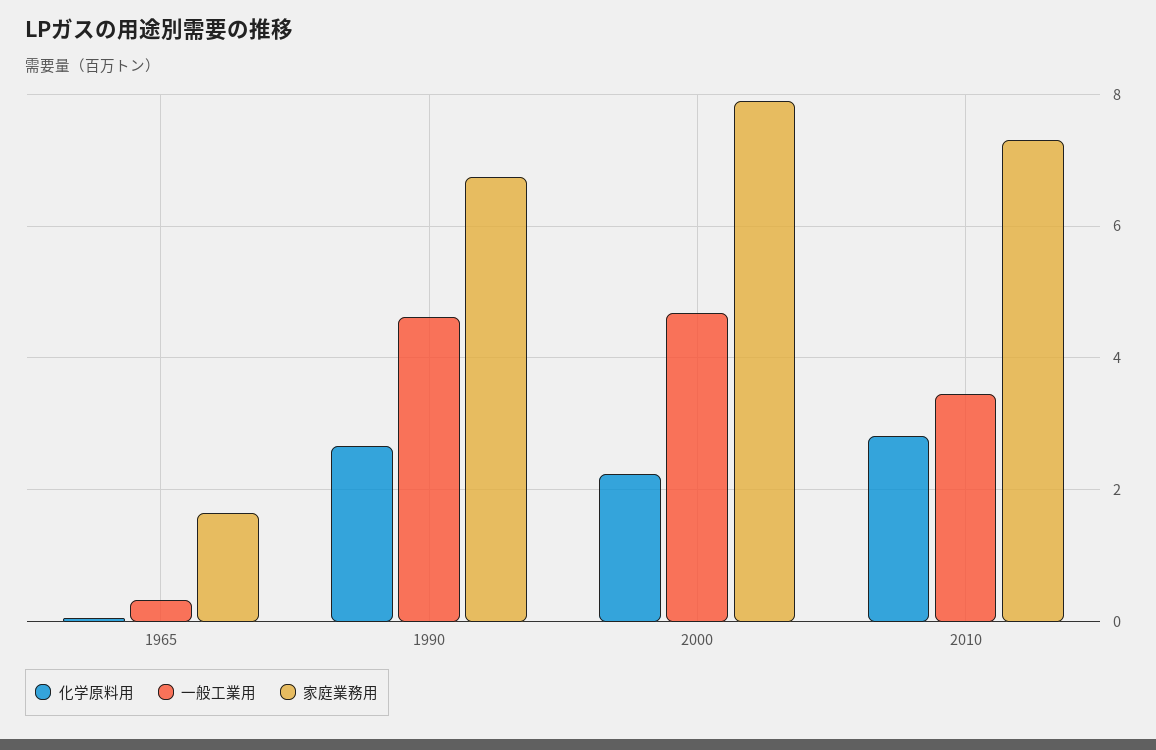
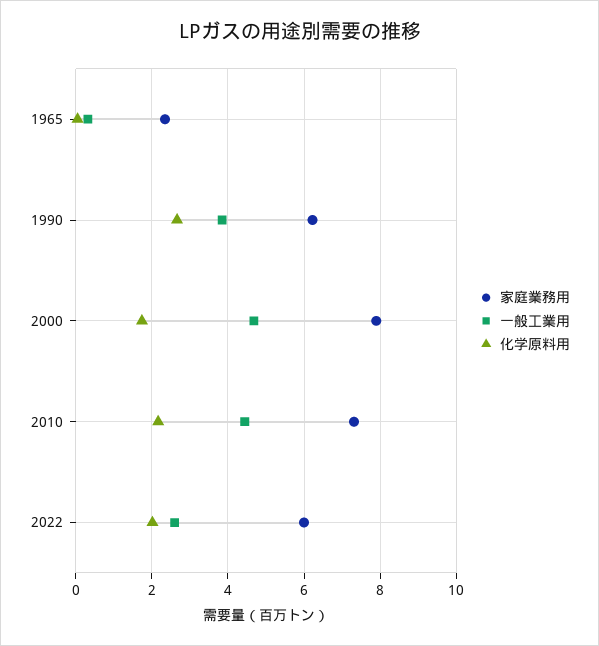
家庭業務用, 1965: 1.6 -> 2.4
一般工業用, 1990: 4.6 -> 3.8
家庭業務用, 1990: 6.8 -> 6.2
化学原料用, 2000: 2.2 -> 1.8
化学原料用, 2010: 2.8 -> 2.2
一般工業用, 2010: 3.4 -> 4.4
家庭業務用, 2022: none -> 6
一般工業用, 2022: none -> 2.6
化学原料用, 2022: none -> 2

